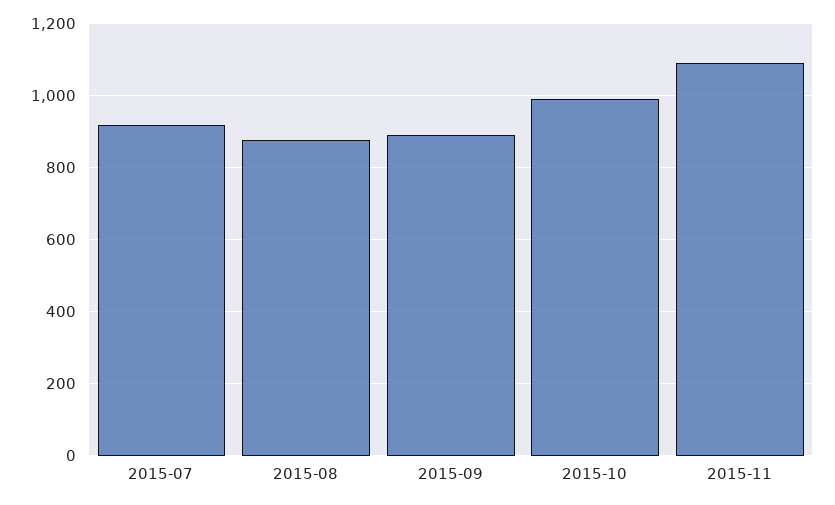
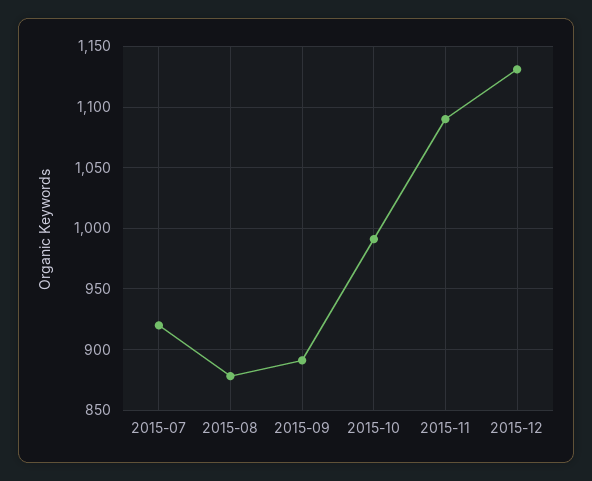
2015-12: none -> 1130

